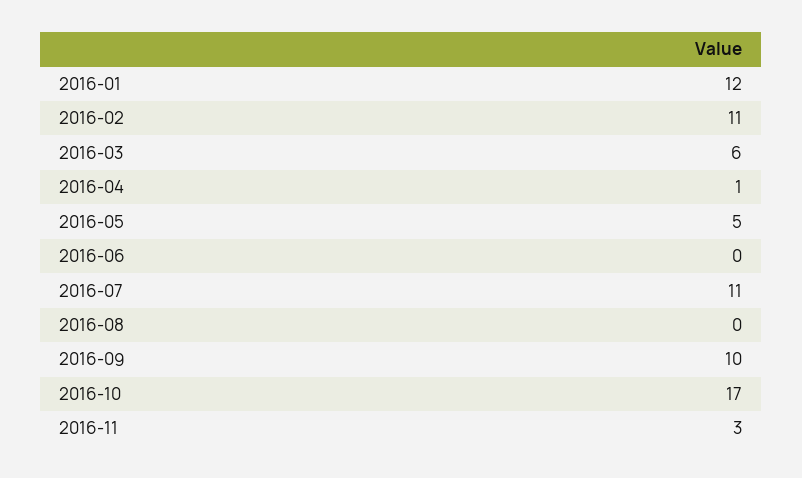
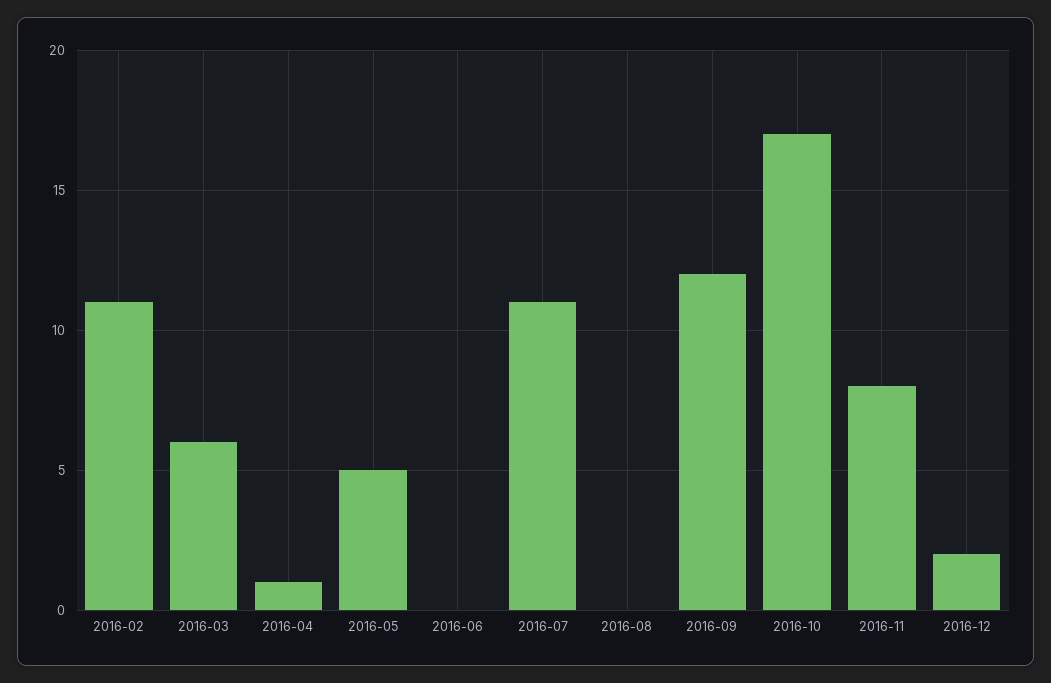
2016-01: 12 -> none
2016-09: 10 -> 12
2016-11: 3 -> 8
2016-12: none -> 2

